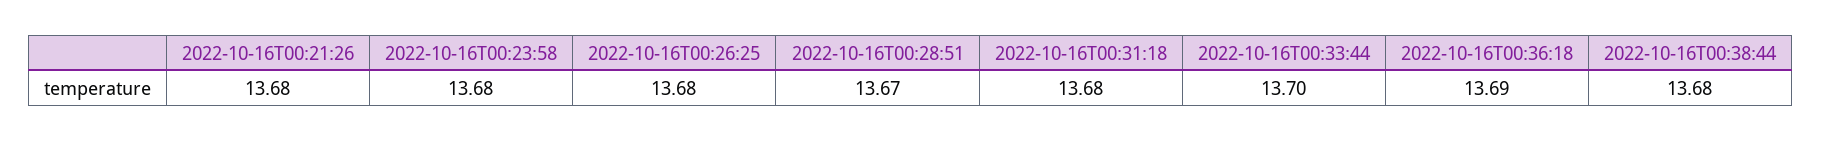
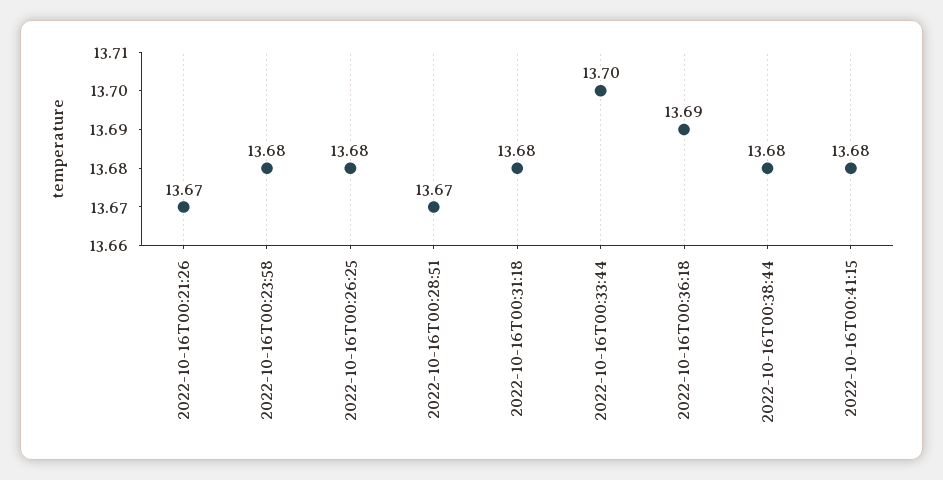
2022-10-16T00:21:26: 13.68 -> 13.67
2022-10-16T00:41:15: none -> 13.68

